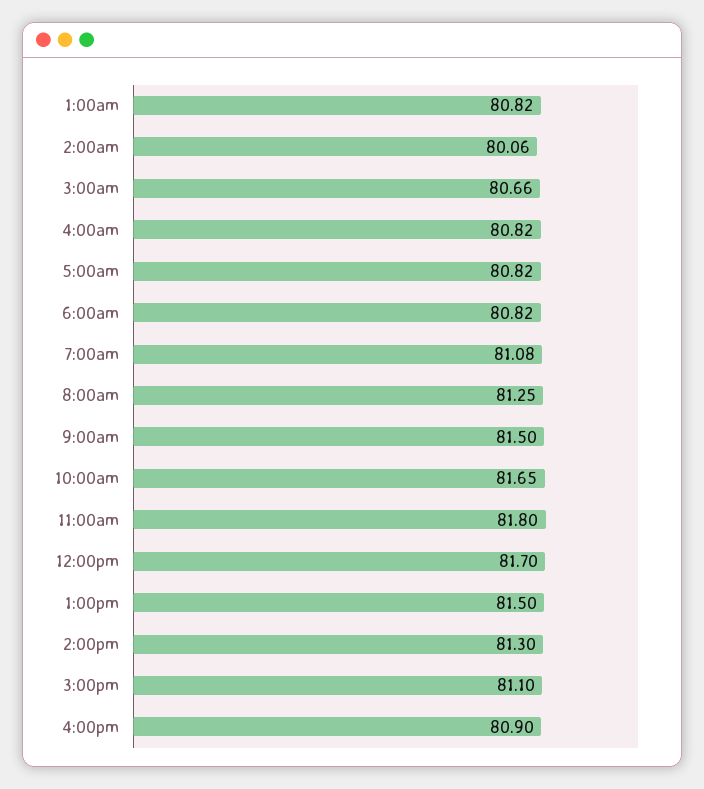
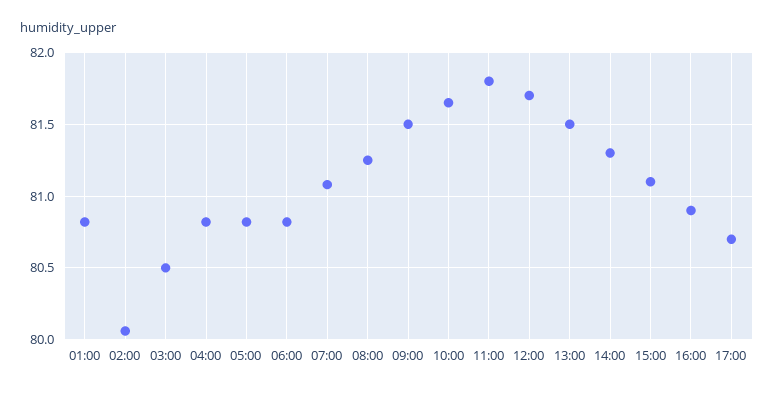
3:00am: 80.66 -> 80.5
17:00: none -> 80.7

